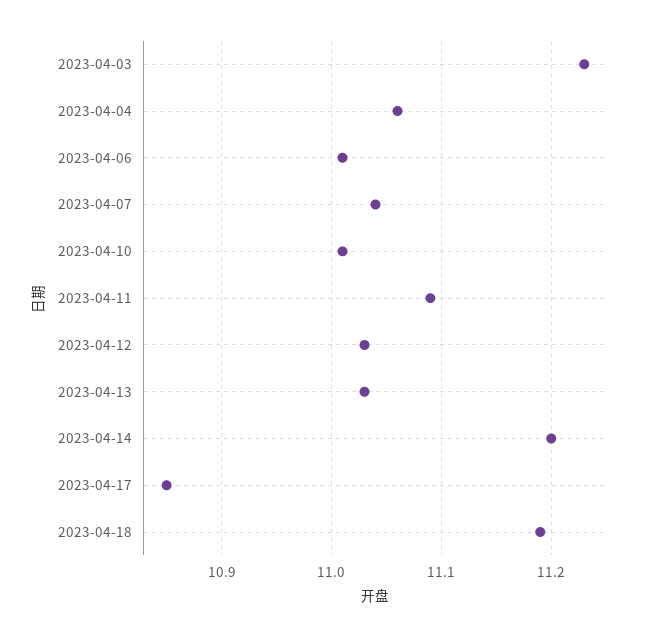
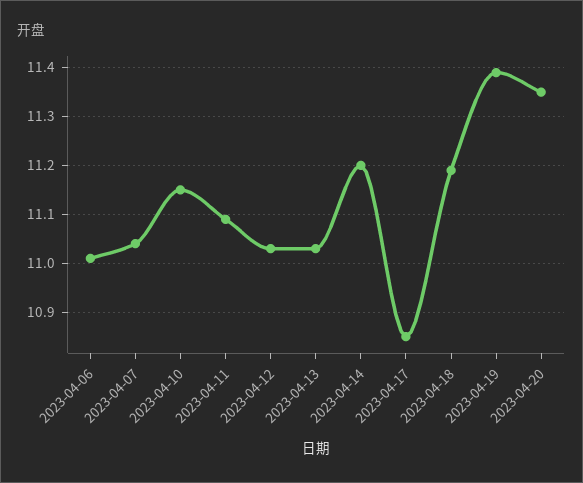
2023-04-03: 11.23 -> none
2023-04-04: 11.06 -> none
2023-04-10: 11.01 -> 11.15
2023-04-19: none -> 11.4
2023-04-20: none -> 11.35

